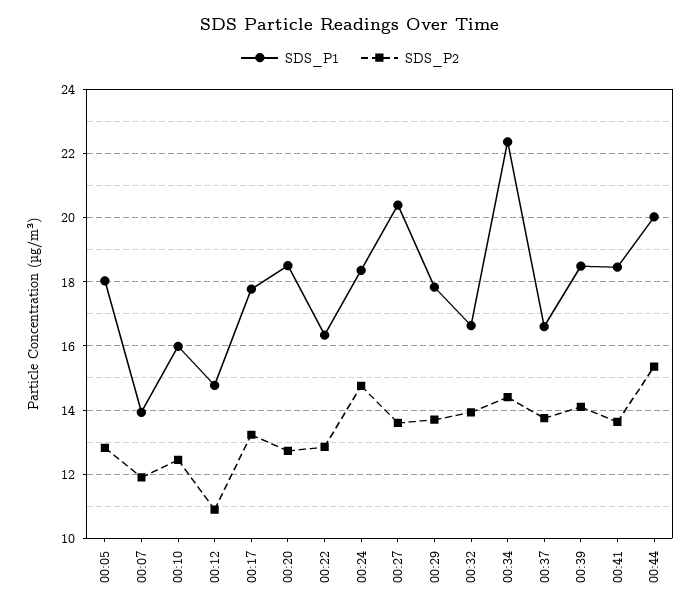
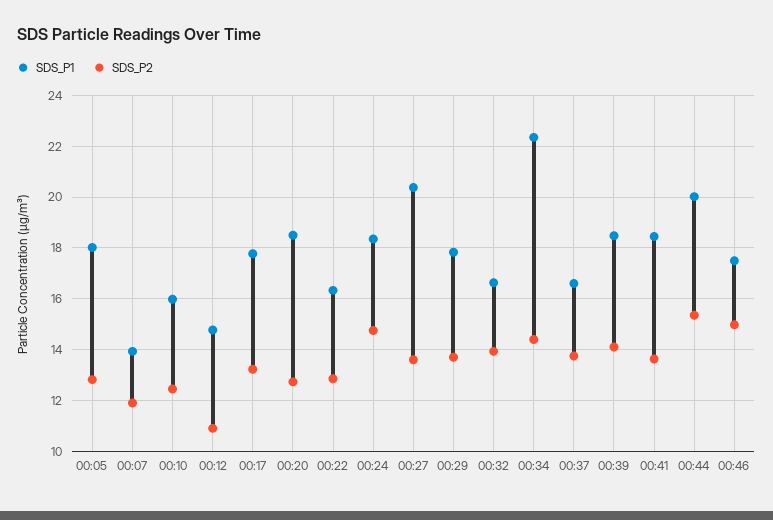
SDS_P1, 00:46: none -> 17.5
SDS_P2, 00:46: none -> 15

